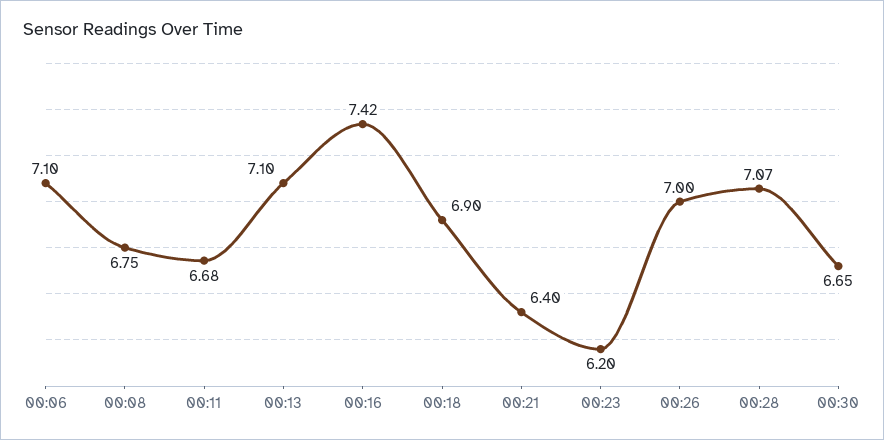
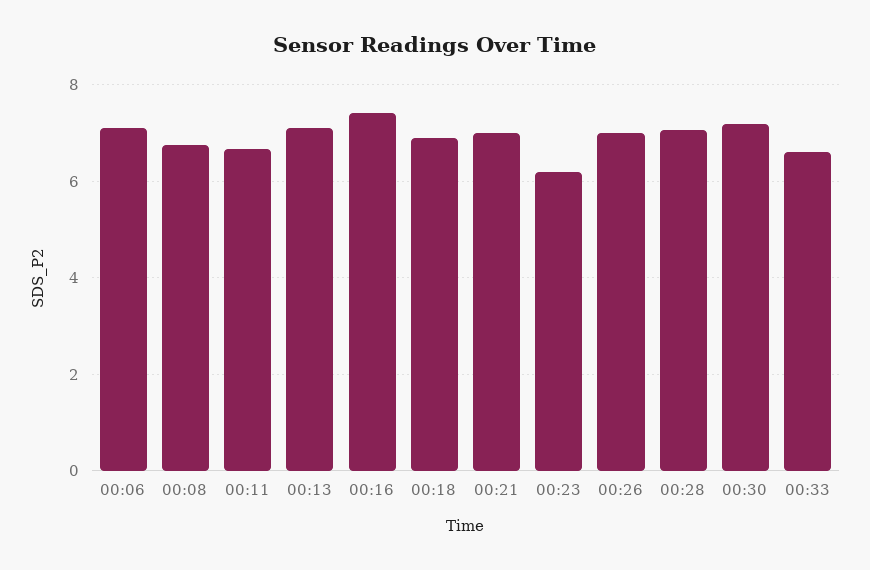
00:21: 6.4 -> 7
00:30: 6.65 -> 7.2
00:33: none -> 6.6

